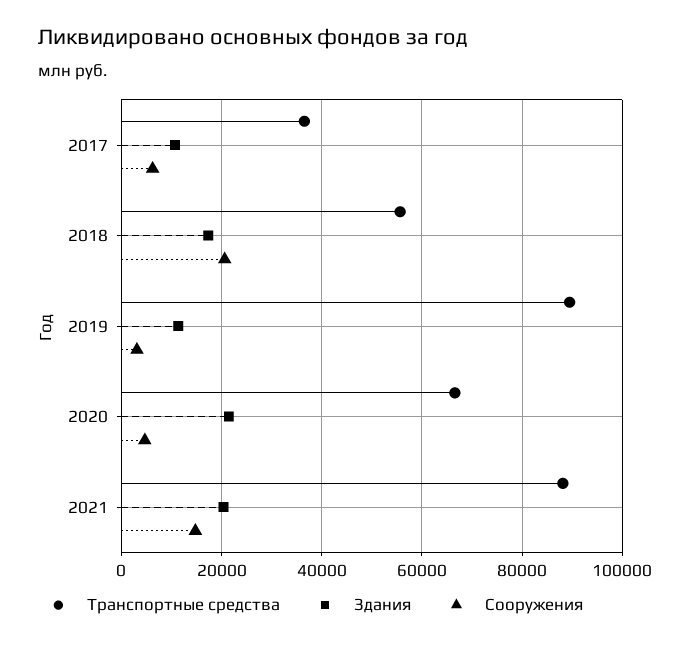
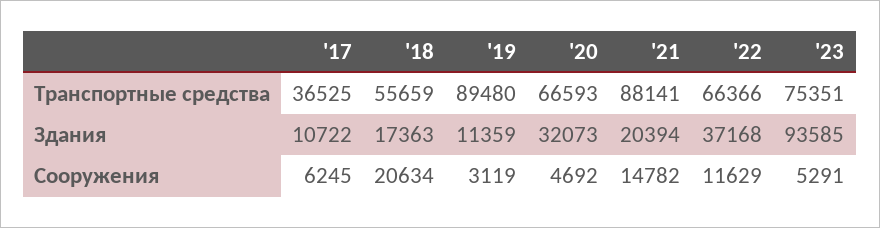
Здания, 2020: 22000 -> 32073
Транспортные средства, '22: none -> 66366
Транспортные средства, '23: none -> 75351
Здания, '22: none -> 37168
Здания, '23: none -> 93585
Сооружения, '22: none -> 11629
Сооружения, '23: none -> 5291

